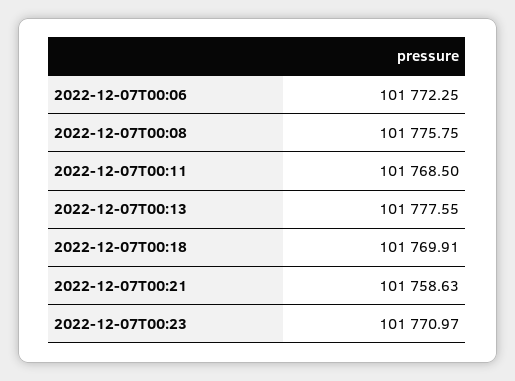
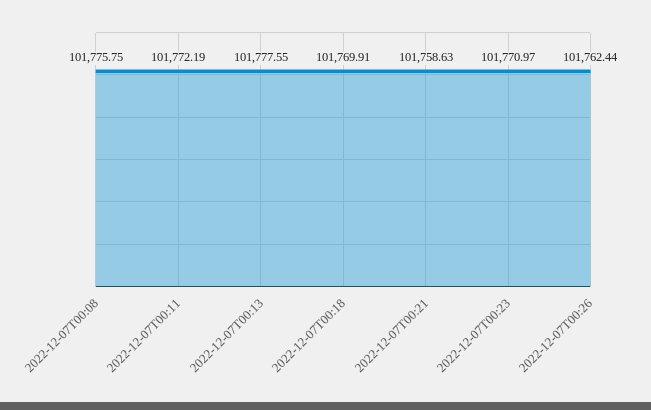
2022-12-07T00:06: 101772.25 -> none
2022-12-07T00:11: 101768.5 -> 101772.19
2022-12-07T00:26: none -> 101762.44

